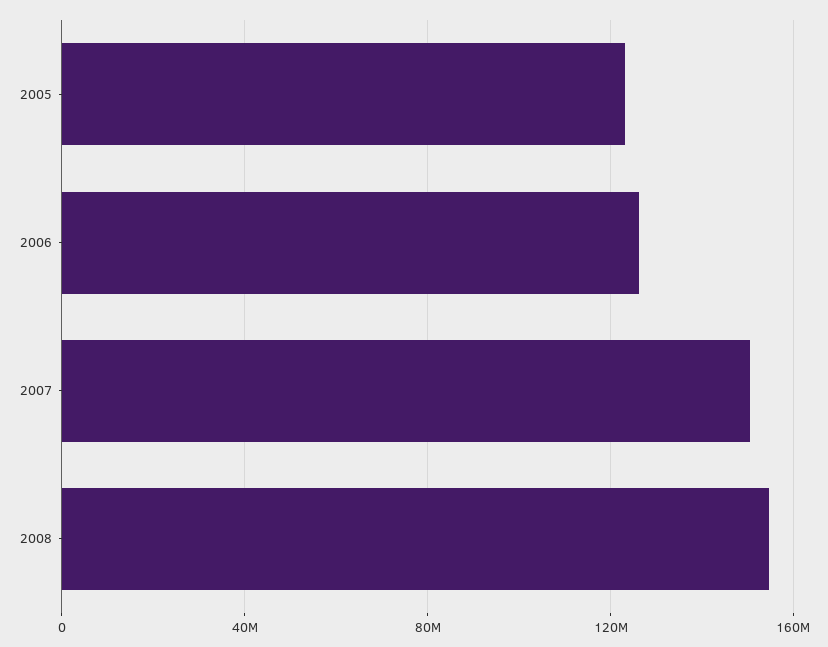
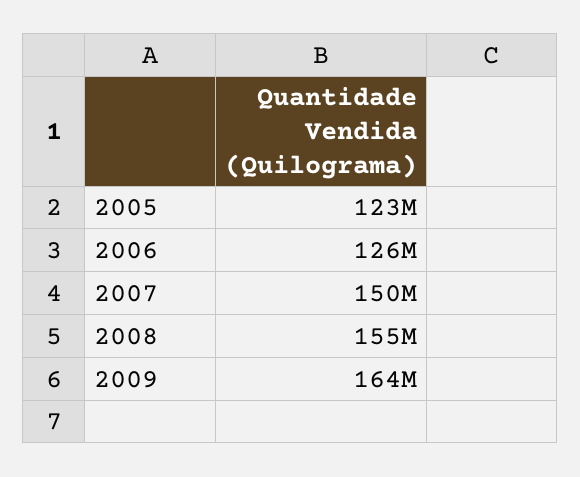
2009: none -> 164000000

